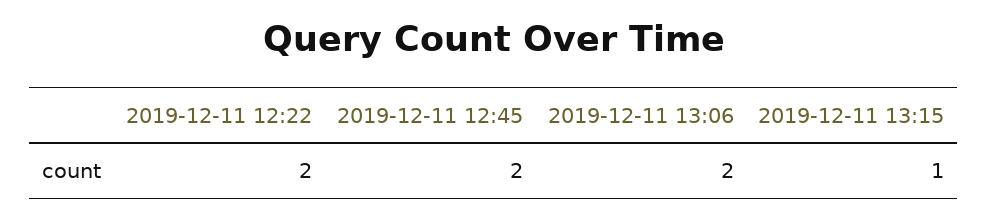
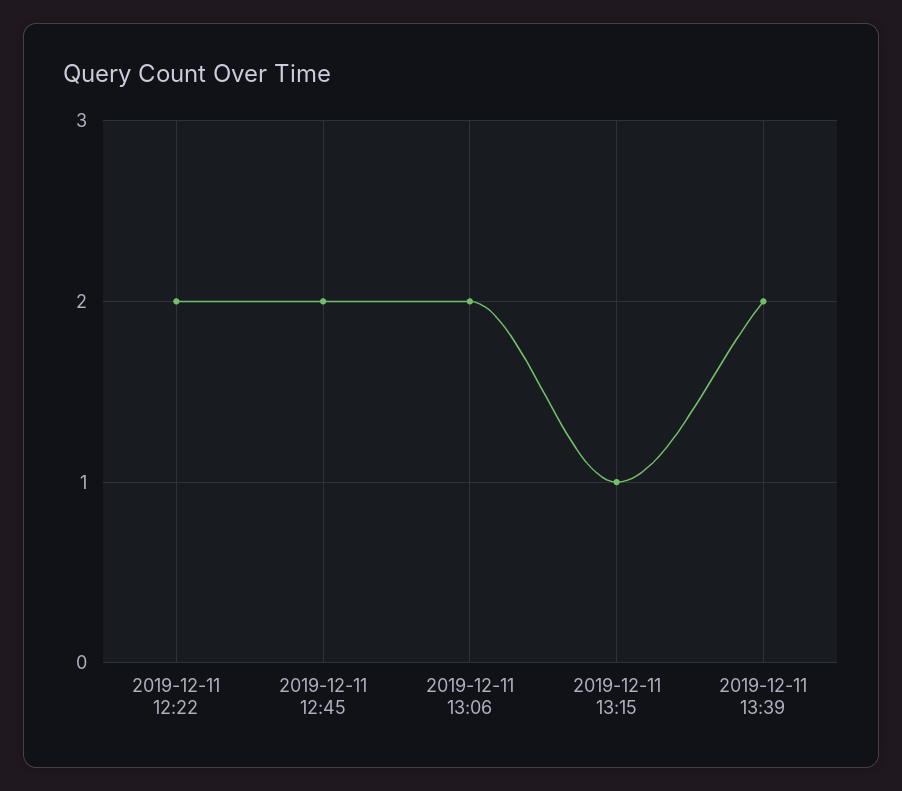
2019-12-11 13:39: none -> 2

